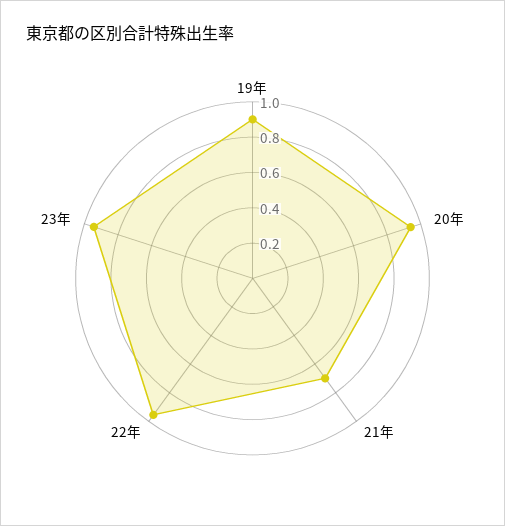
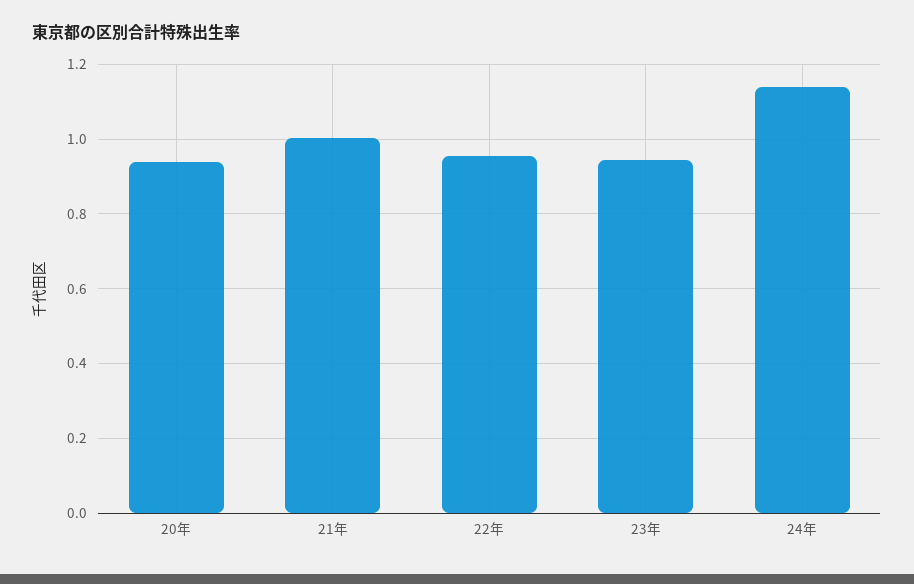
19年: 0.9 -> none
21年: 0.7 -> 1
24年: none -> 1.14

